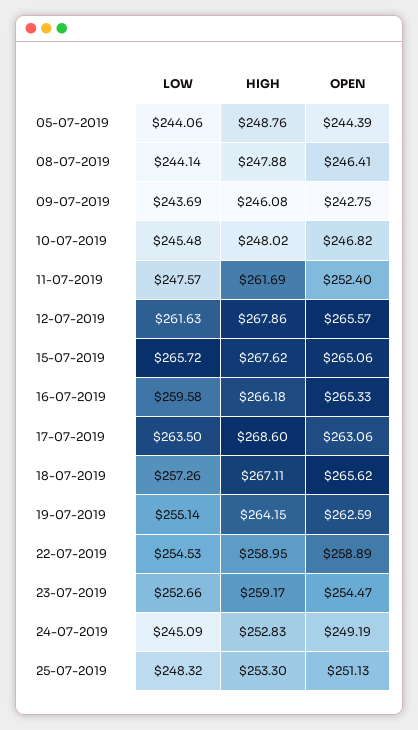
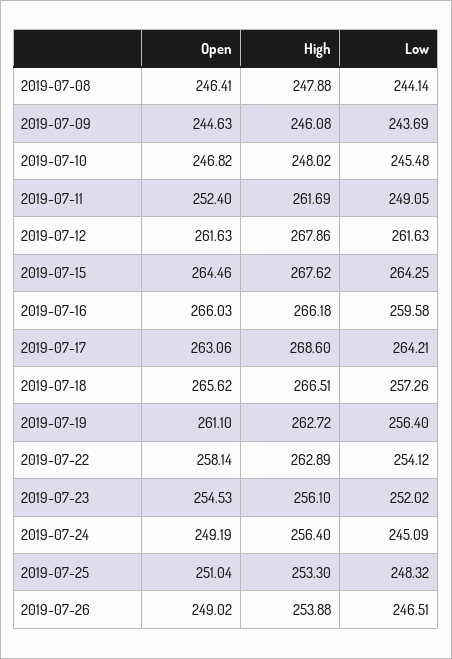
LOW, 05-07-2019: 244.06 -> none
HIGH, 05-07-2019: 248.76 -> none
OPEN, 05-07-2019: 244.39 -> none
OPEN, 09-07-2019: 242.75 -> 244.63
LOW, 11-07-2019: 247.57 -> 249.05
OPEN, 12-07-2019: 265.57 -> 261.63
LOW, 15-07-2019: 265.72 -> 264.25
OPEN, 15-07-2019: 265.06 -> 264.46
OPEN, 16-07-2019: 265.33 -> 266.03
LOW, 17-07-2019: 263.5 -> 264.21
HIGH, 18-07-2019: 267.11 -> 266.51
LOW, 19-07-2019: 255.14 -> 256.4
HIGH, 19-07-2019: 264.15 -> 262.72
OPEN, 19-07-2019: 262.59 -> 261.1
LOW, 22-07-2019: 254.53 -> 254.12
HIGH, 22-07-2019: 258.95 -> 262.89
OPEN, 22-07-2019: 258.89 -> 258.14
LOW, 23-07-2019: 252.66 -> 252.02
HIGH, 23-07-2019: 259.17 -> 256.1
OPEN, 23-07-2019: 254.47 -> 254.53
HIGH, 24-07-2019: 252.83 -> 256.4
OPEN, 25-07-2019: 251.13 -> 251.04
OPEN, 2019-07-26: none -> 249.02
HIGH, 2019-07-26: none -> 253.88
LOW, 2019-07-26: none -> 246.51

